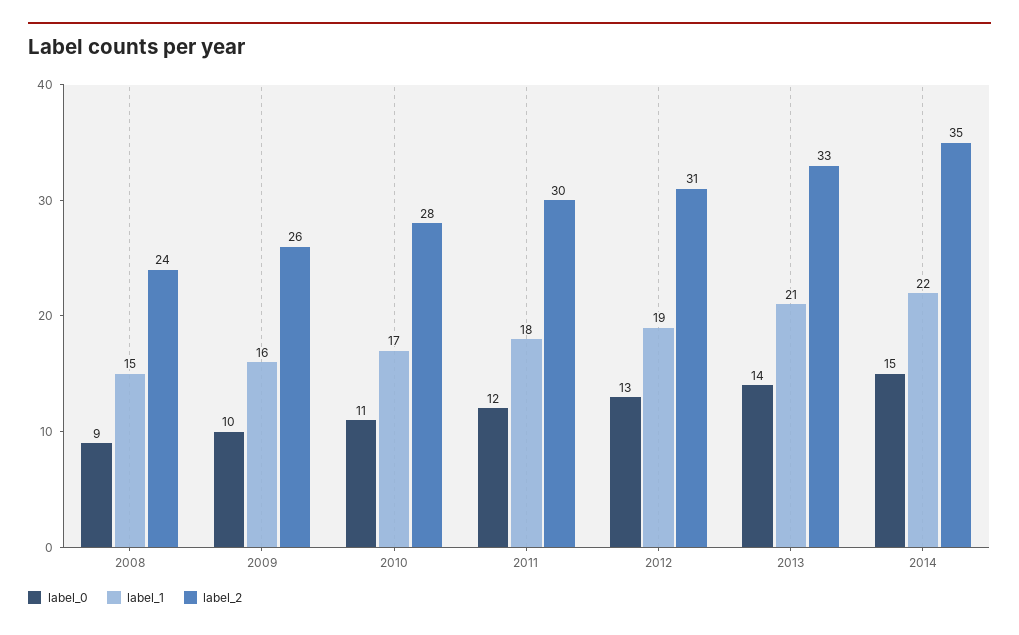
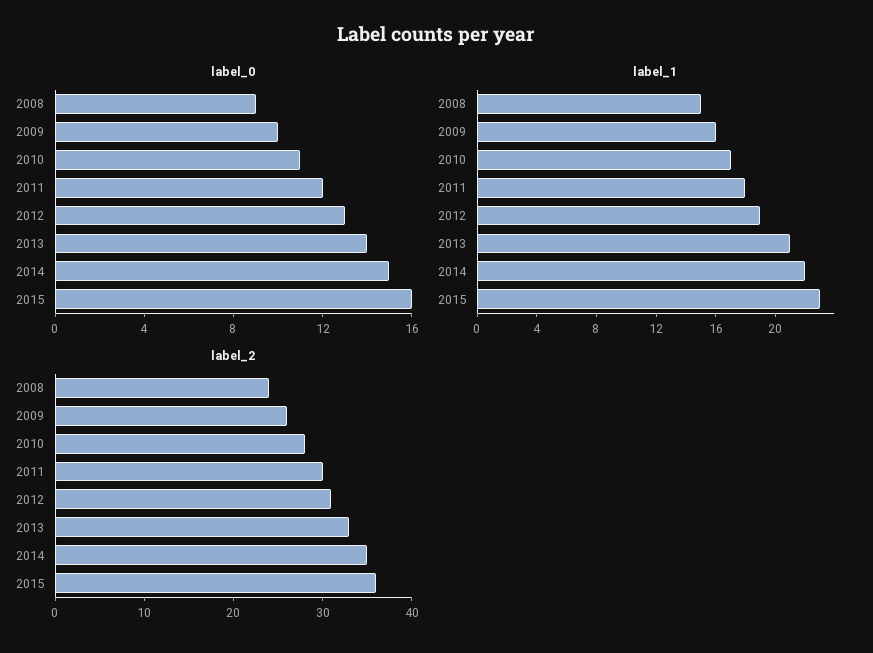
label_0, 2015: none -> 16
label_1, 2015: none -> 23
label_2, 2015: none -> 36

